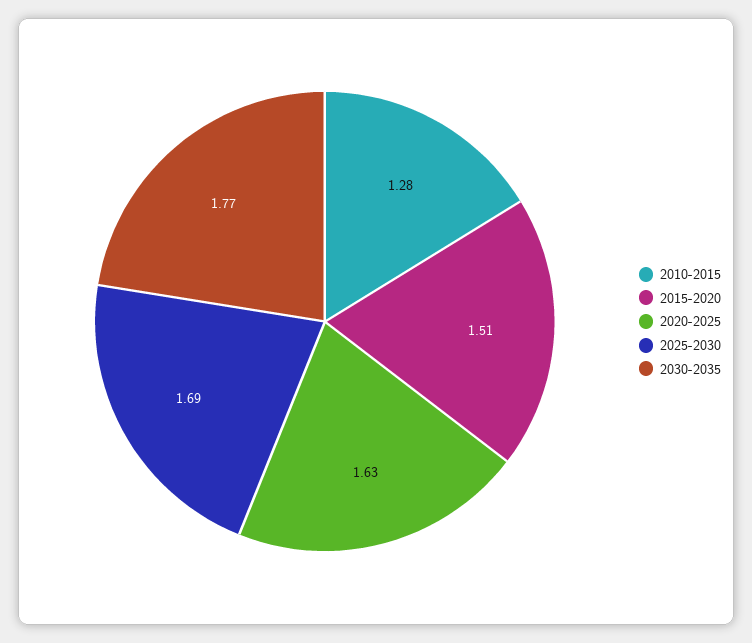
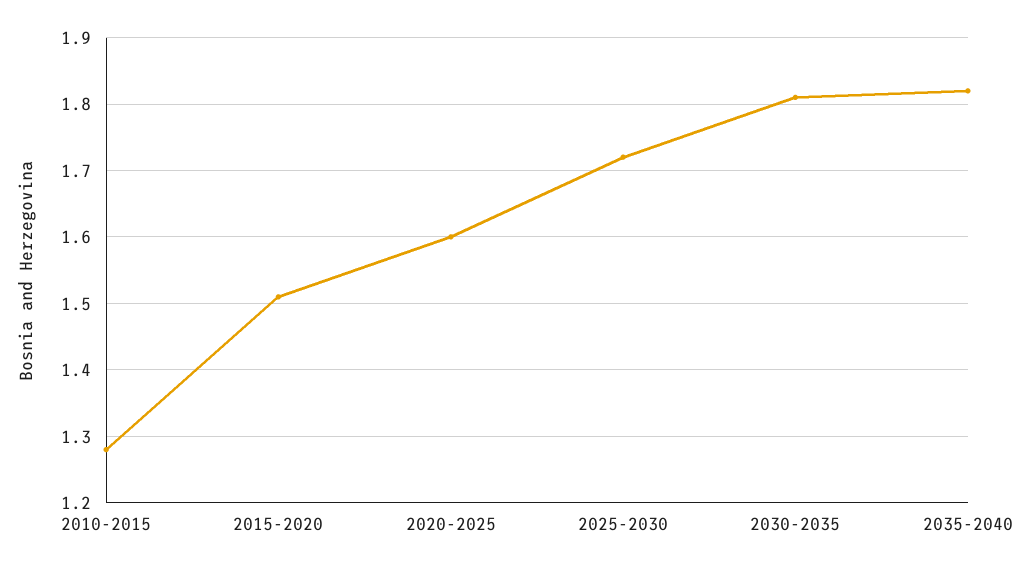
2020-2025: 1.63 -> 1.6
2025-2030: 1.69 -> 1.72
2030-2035: 1.77 -> 1.81
2035-2040: none -> 1.82

